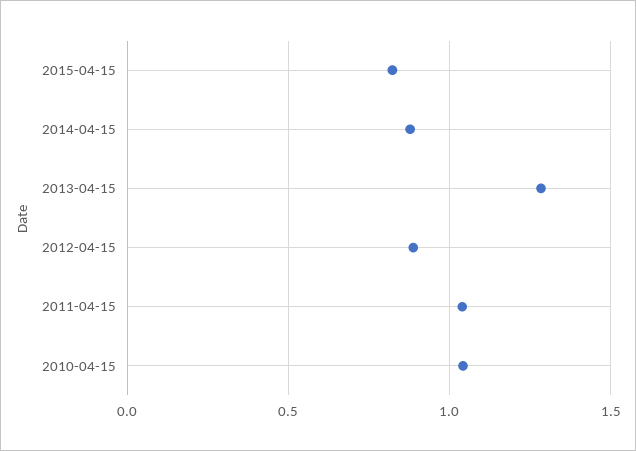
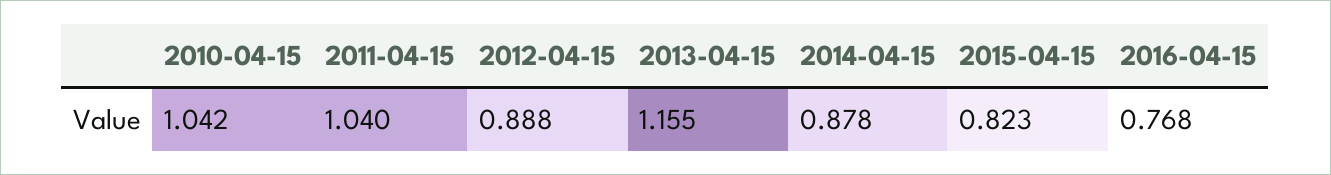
2013-04-15: 1.3 -> 1.155
2016-04-15: none -> 0.768

